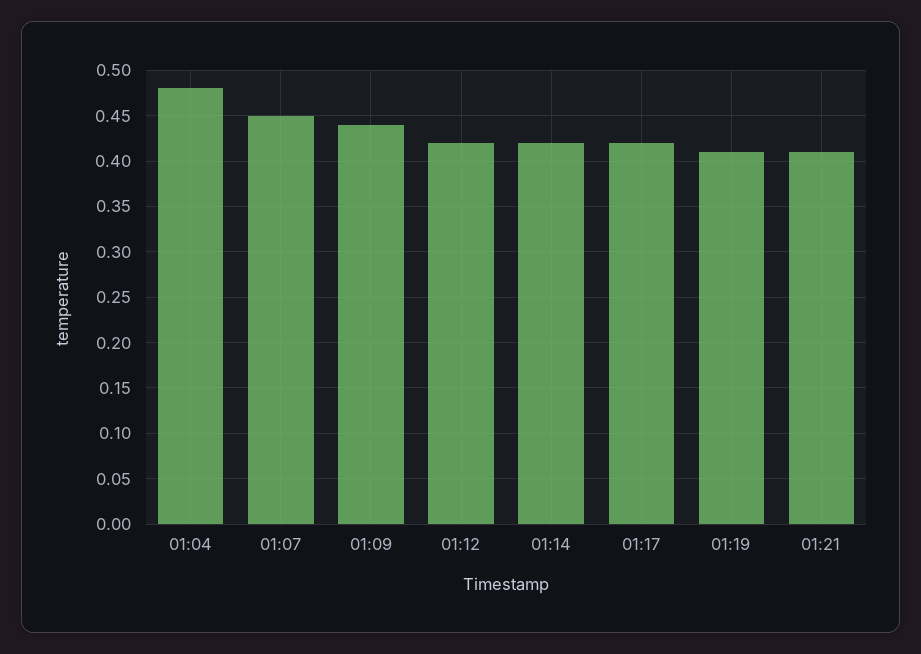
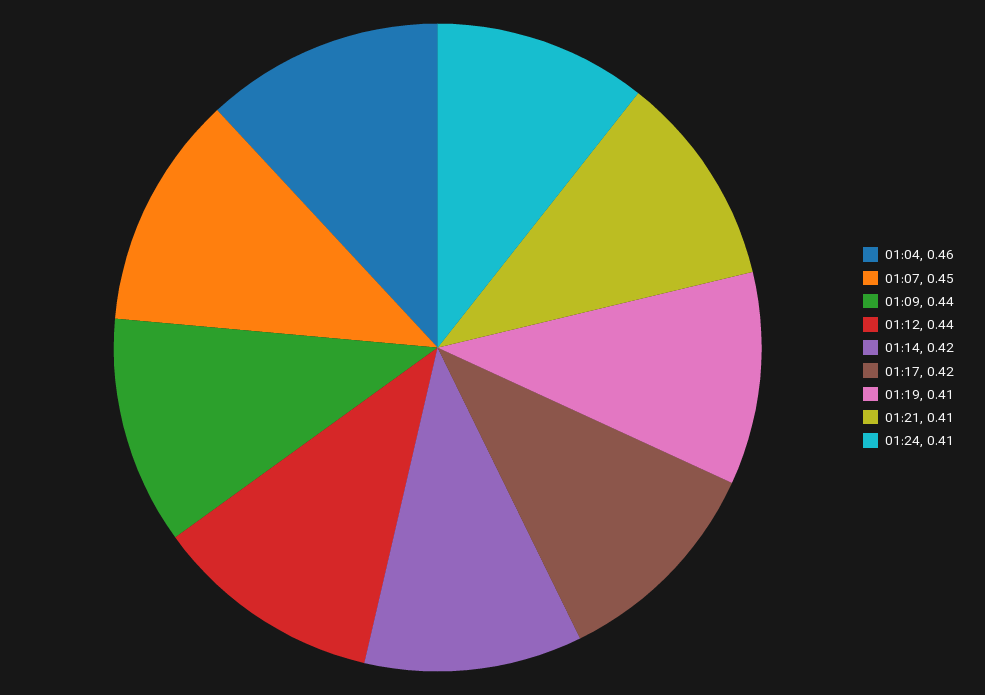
01:04: 0.48 -> 0.46
01:12: 0.42 -> 0.44
01:24: none -> 0.41

